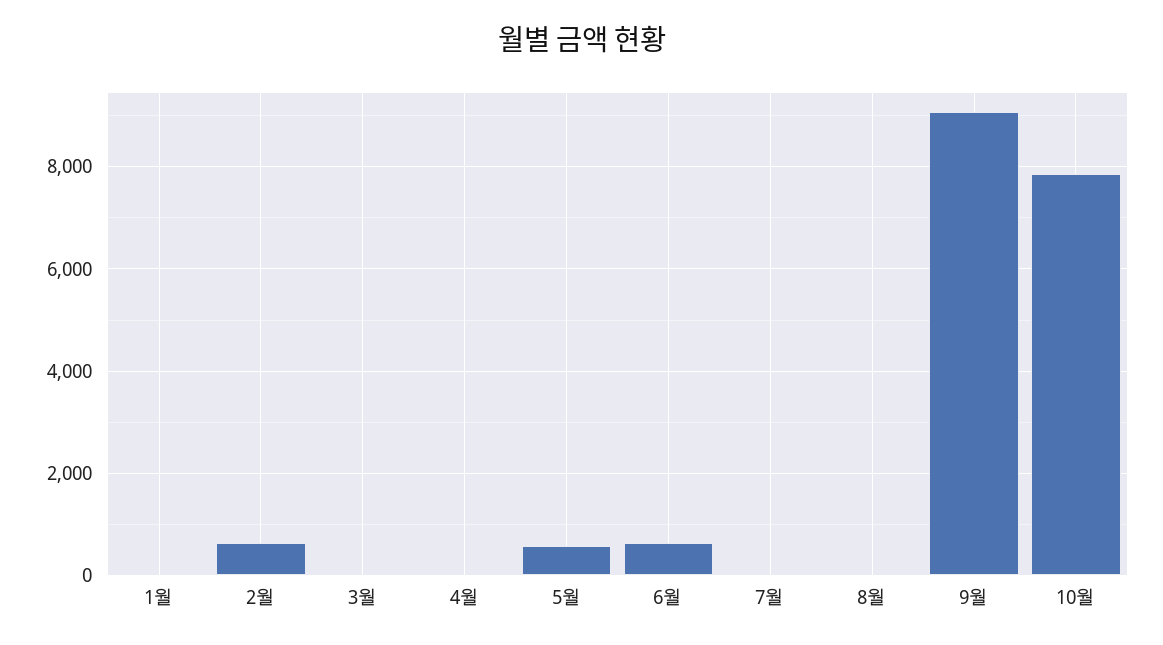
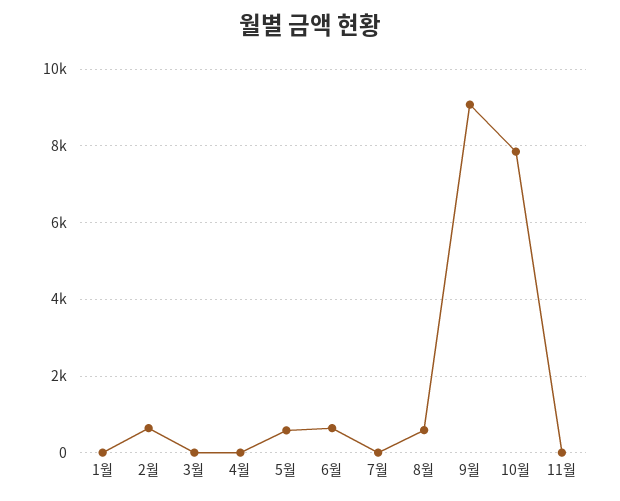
8월: 0 -> 600
11월: none -> 0

